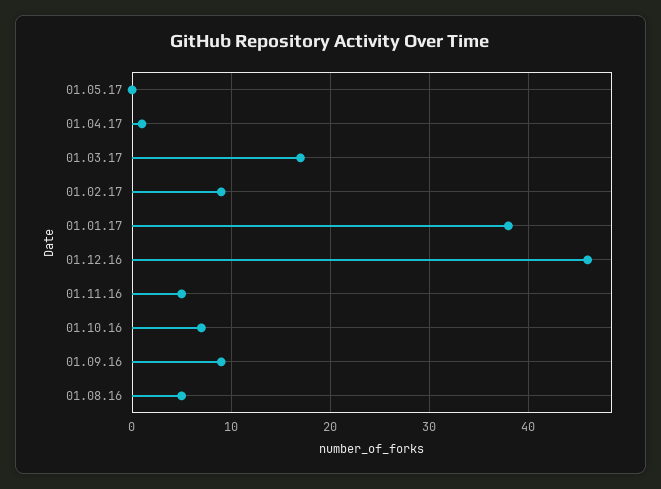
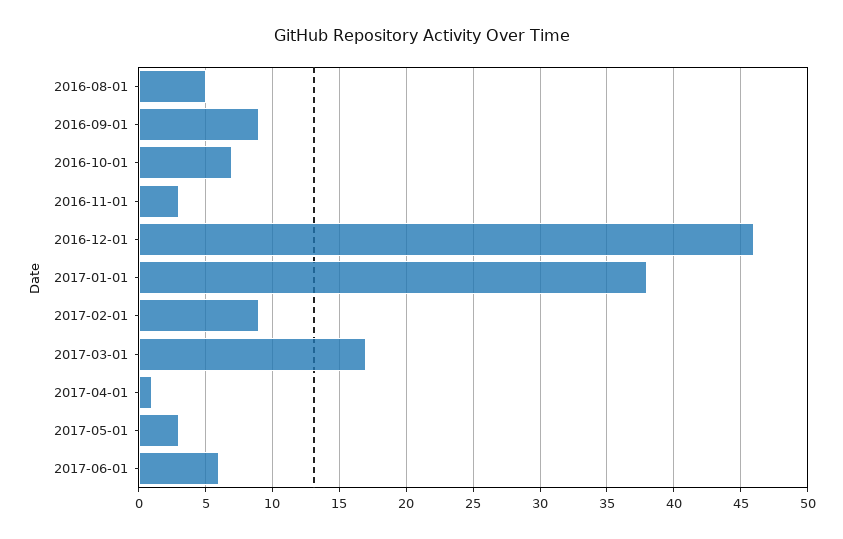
01.05.17: 0 -> 3
01.11.16: 5 -> 3
2017-06-01: none -> 6

